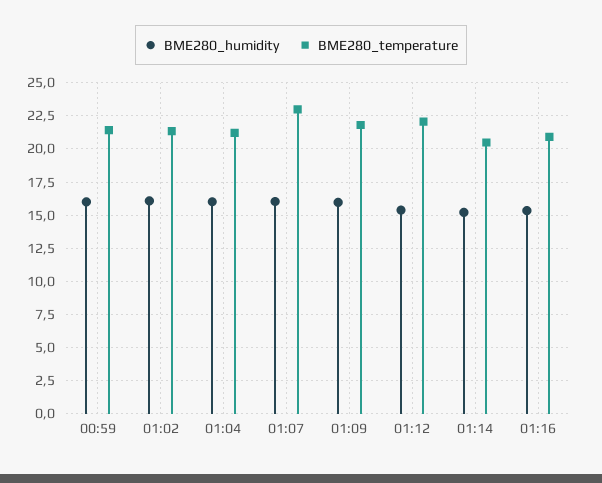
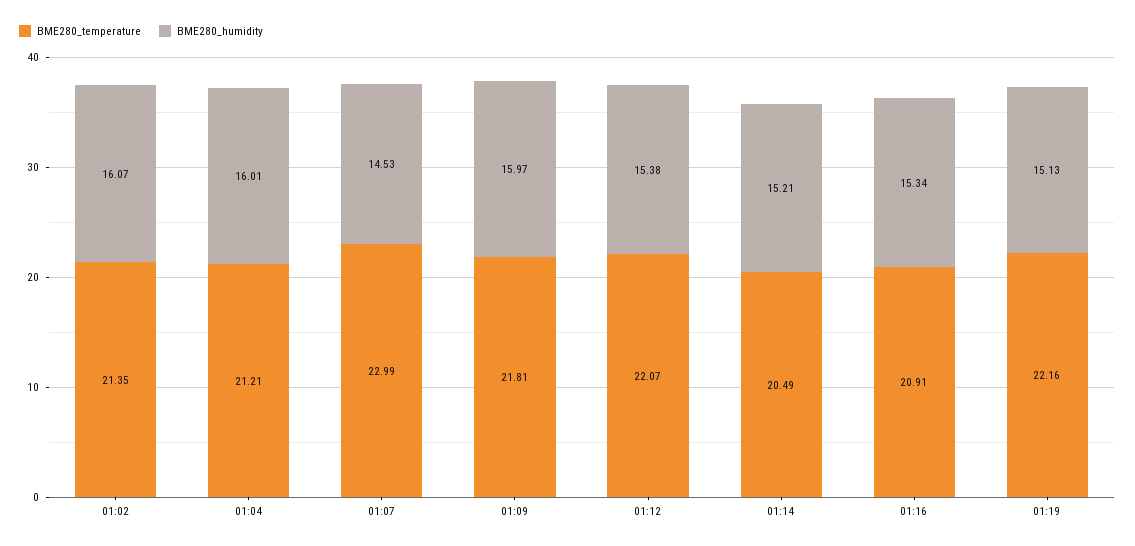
BME280_humidity, 00:59: 16 -> none
BME280_temperature, 00:59: 21.5 -> none
BME280_humidity, 01:07: 16 -> 14.53
BME280_temperature, 01:19: none -> 22.16
BME280_humidity, 01:19: none -> 15.13

